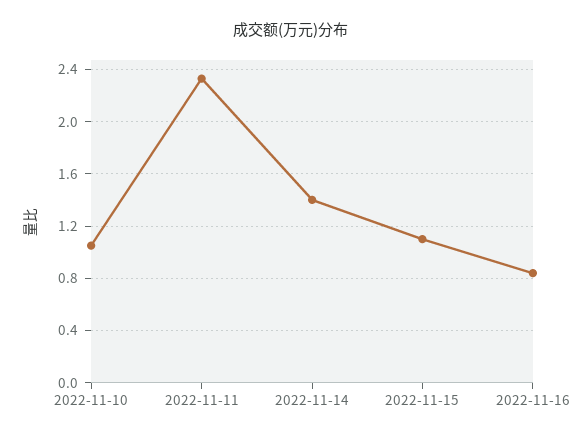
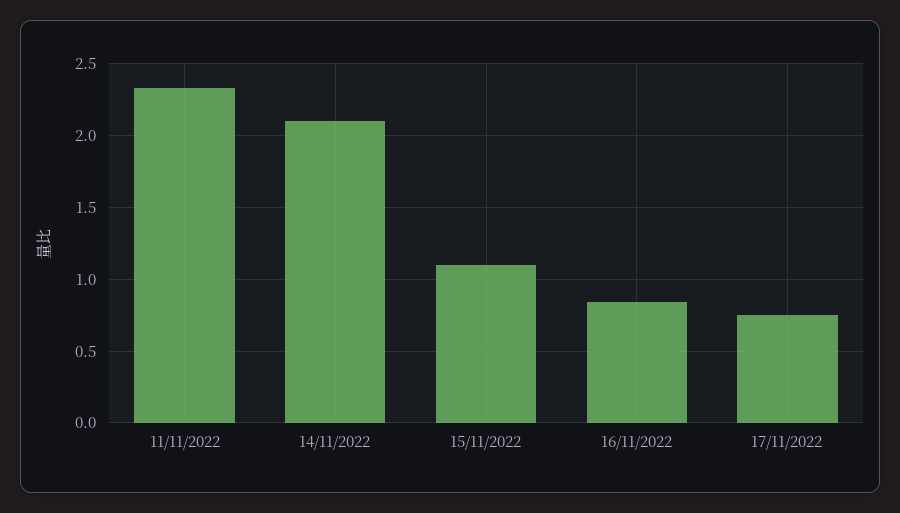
2022-11-10: 1.05 -> none
2022-11-14: 1.4 -> 2.1
17/11/2022: none -> 0.75

